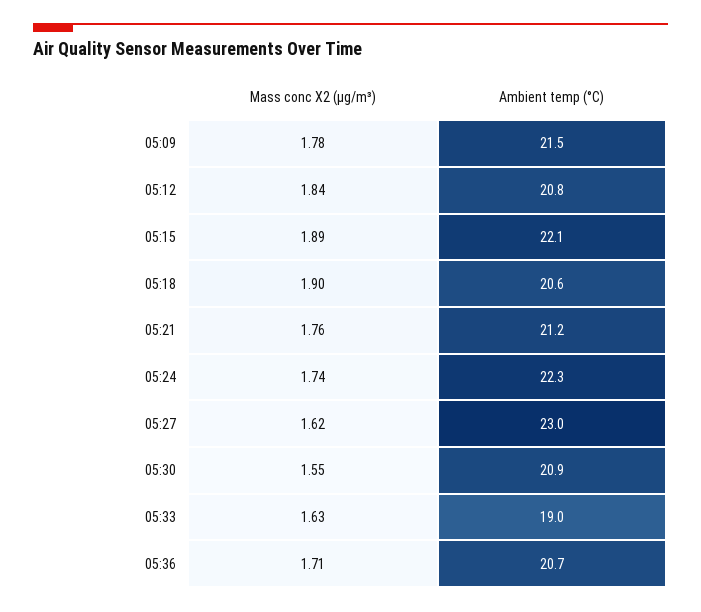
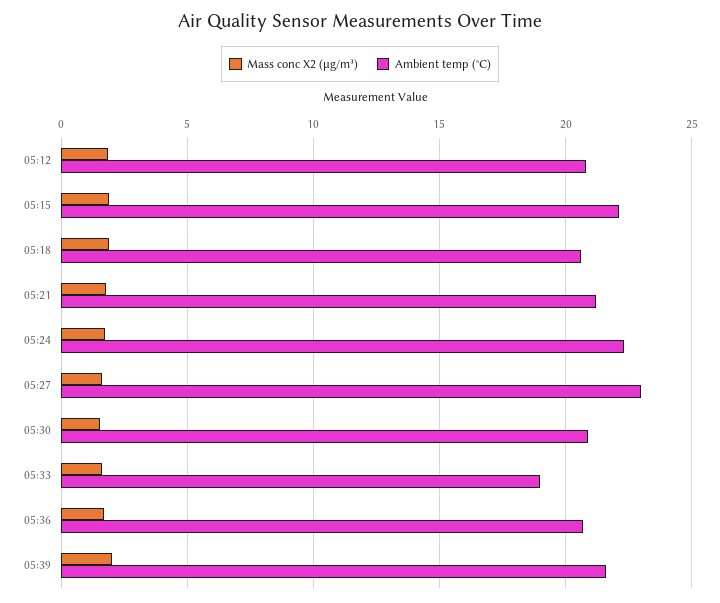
Mass conc X2 (μg/m³), 05:09: 1.78 -> none
Ambient temp (°C), 05:09: 21.5 -> none
Mass conc X2 (μg/m³), 05:39: none -> 2
Ambient temp (°C), 05:39: none -> 21.5

